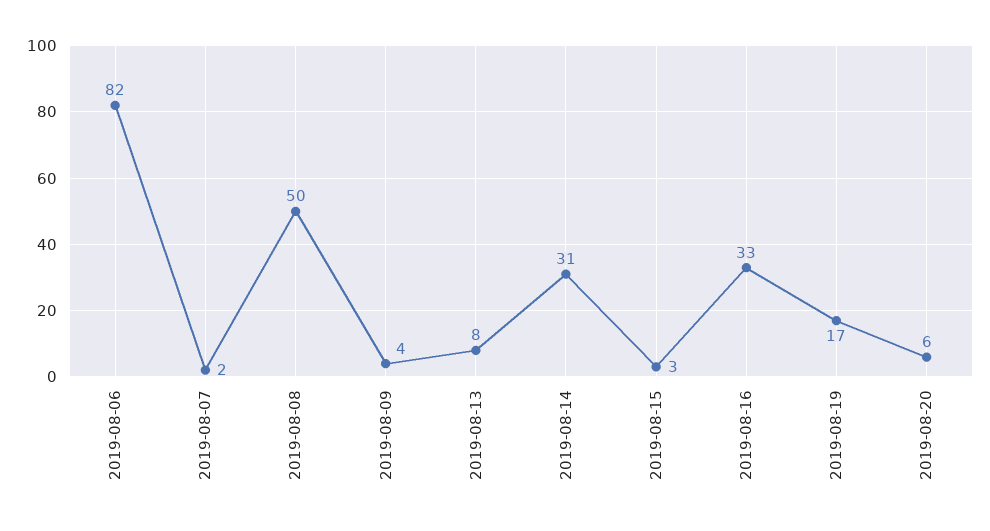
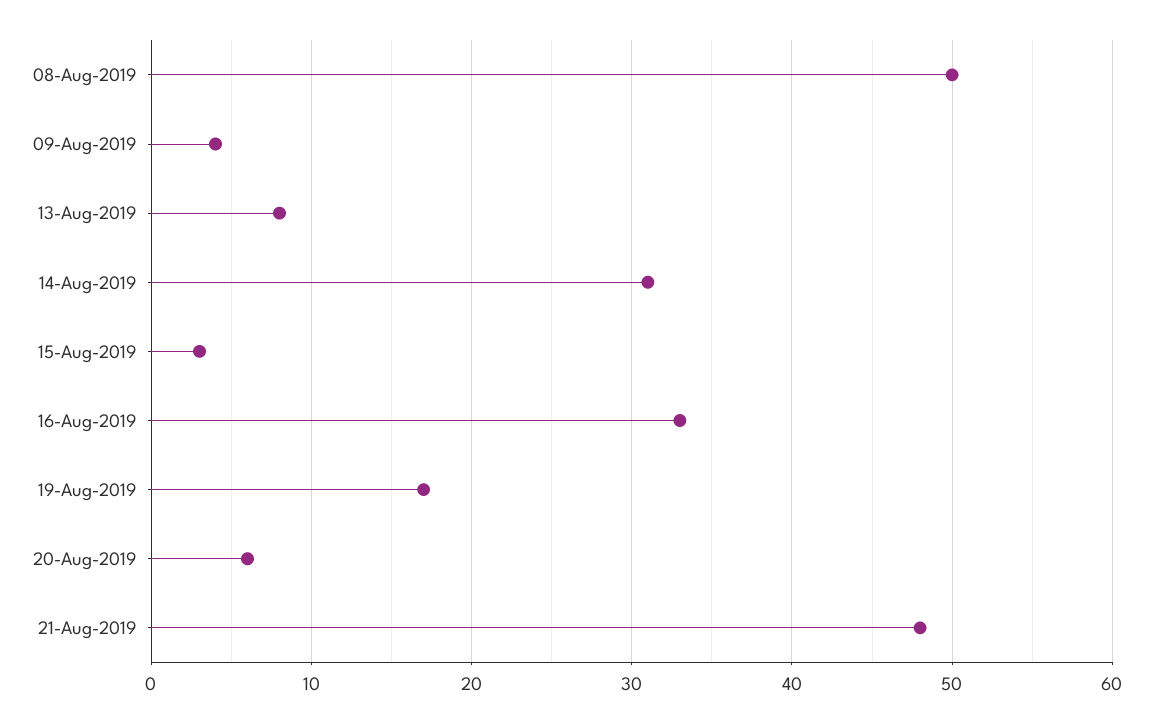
2019-08-06: 82 -> none
2019-08-07: 2 -> none
21-Aug-2019: none -> 48

